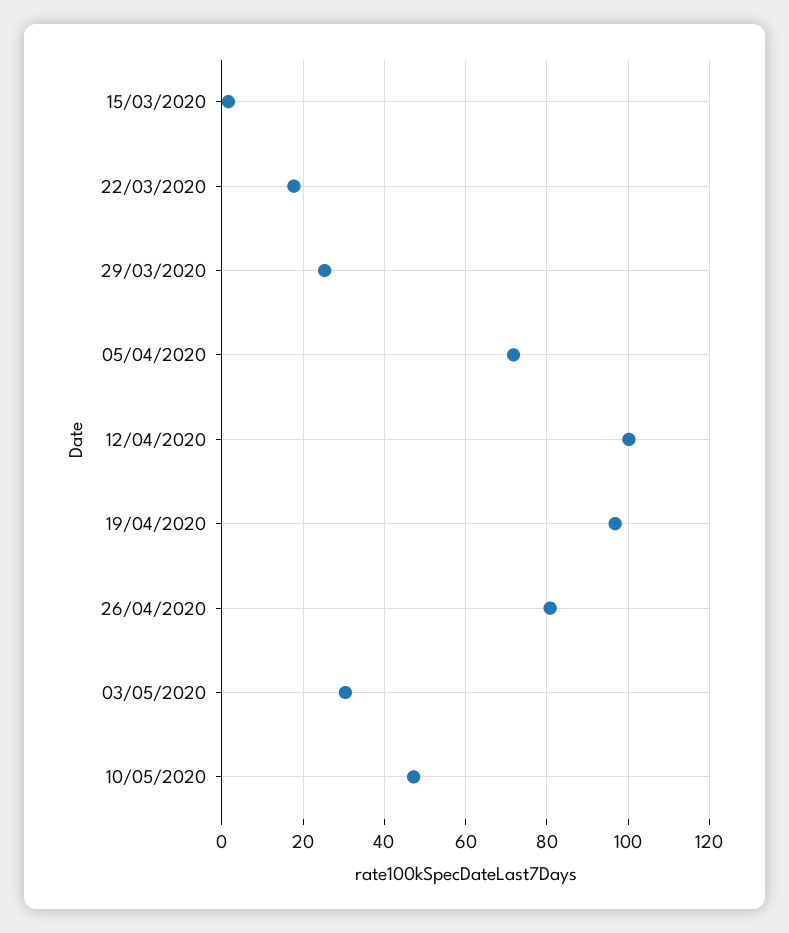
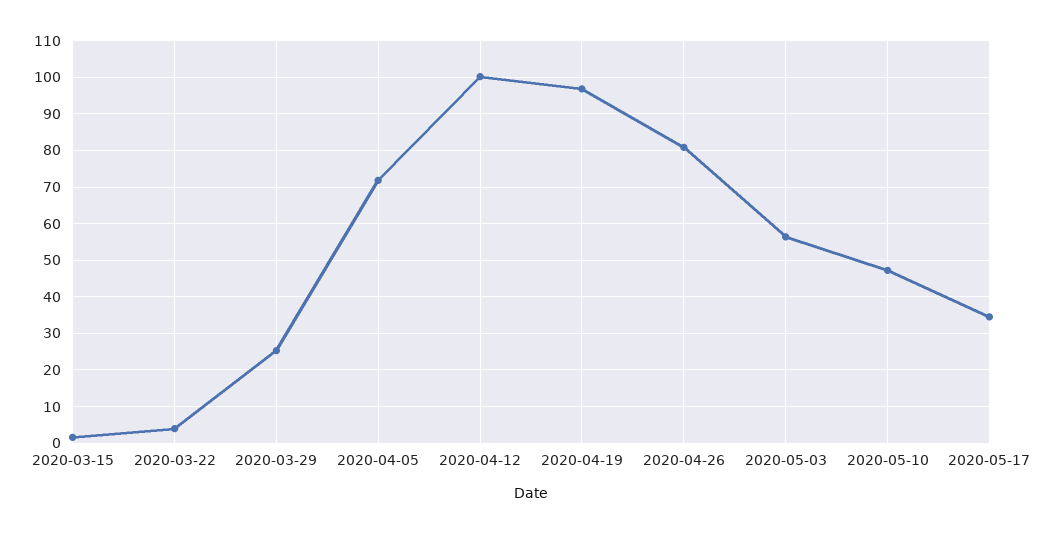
22/03/2020: 18 -> 4
03/05/2020: 30 -> 56
2020-05-17: none -> 34

